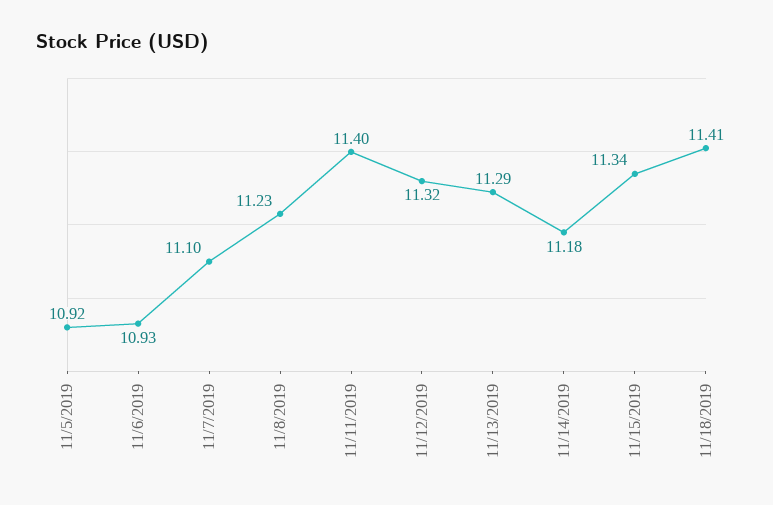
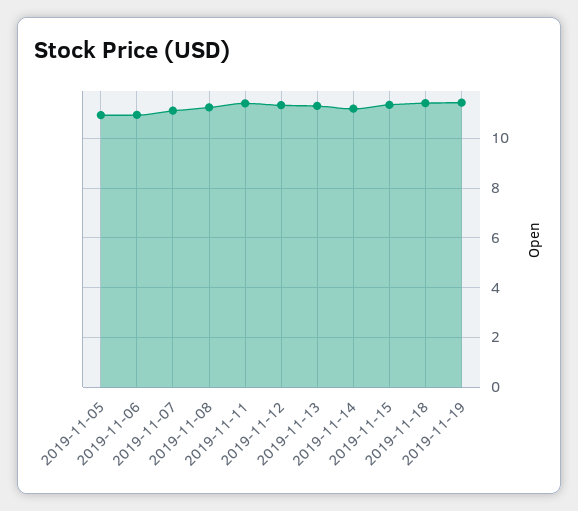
2019-11-19: none -> 11.5

